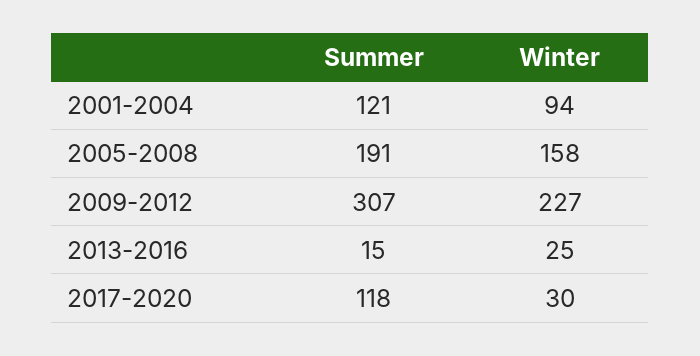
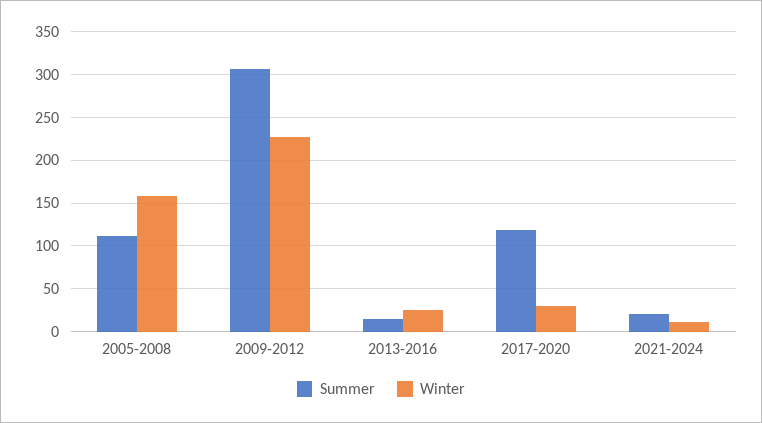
Summer, 2001-2004: 121 -> none
Winter, 2001-2004: 94 -> none
Summer, 2005-2008: 191 -> 110
Summer, 2021-2024: none -> 20
Winter, 2021-2024: none -> 10

